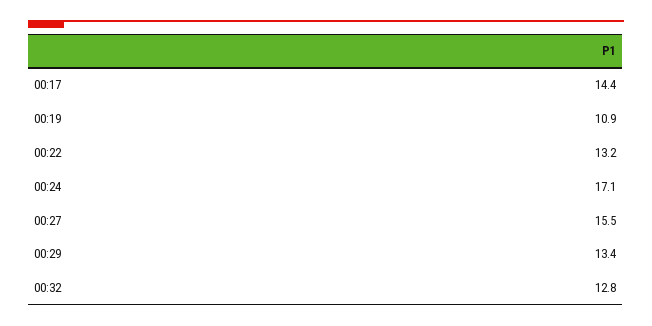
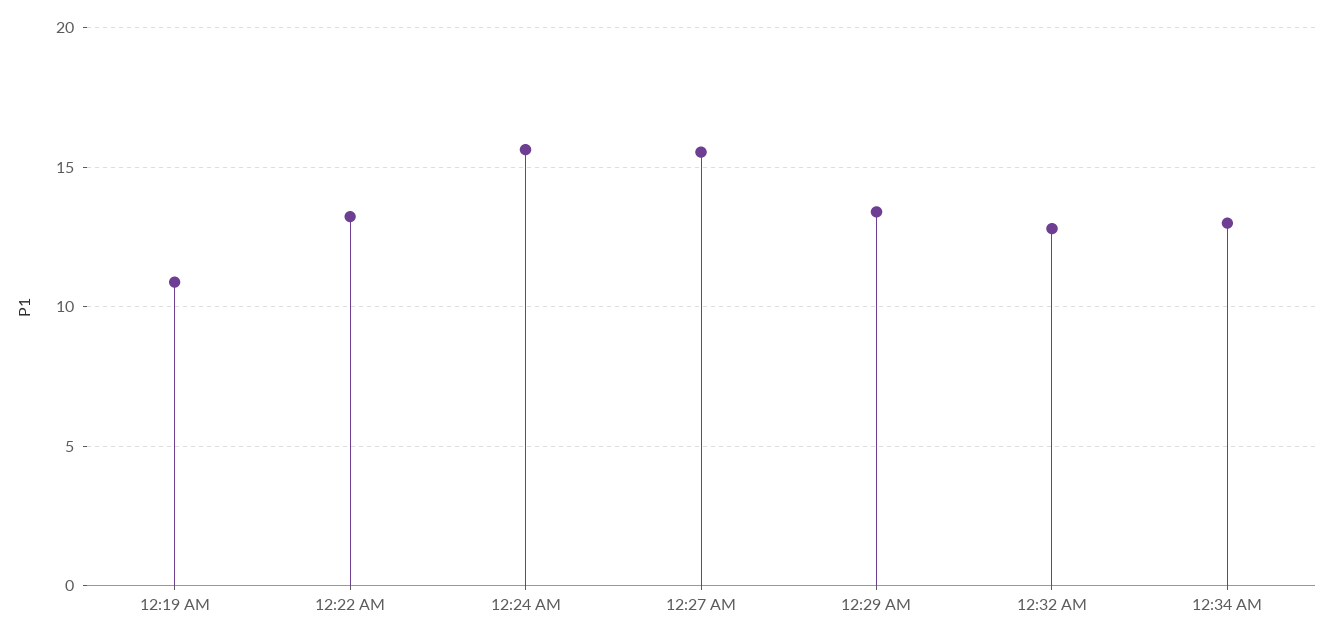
00:17: 14.4 -> none
00:24: 17.1 -> 15.5
12:34 AM: none -> 13

